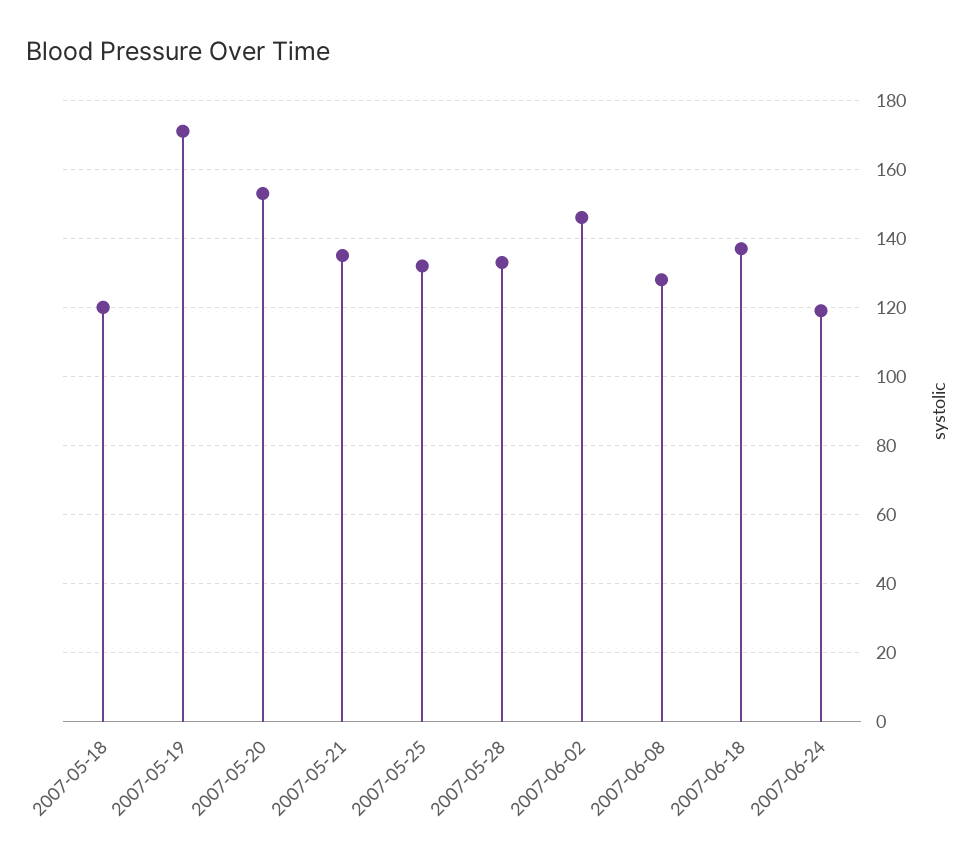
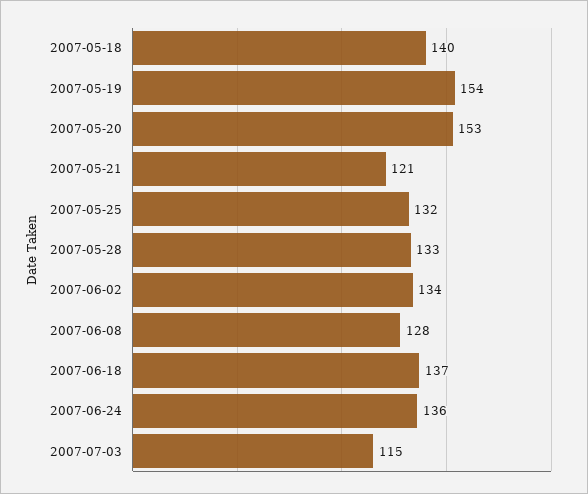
2007-05-18: 120 -> 140
2007-05-19: 170 -> 154
2007-05-21: 135 -> 121
2007-06-02: 145 -> 134
2007-06-24: 120 -> 136
2007-07-03: none -> 115

